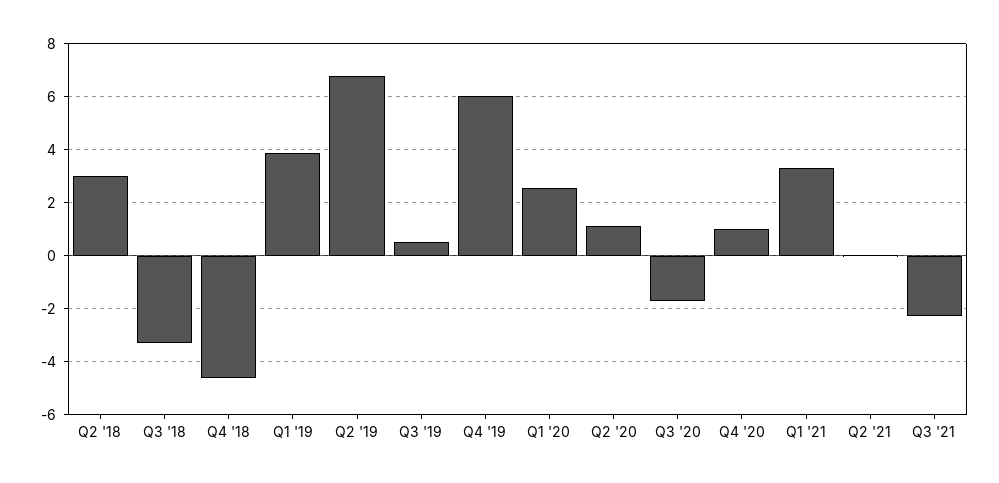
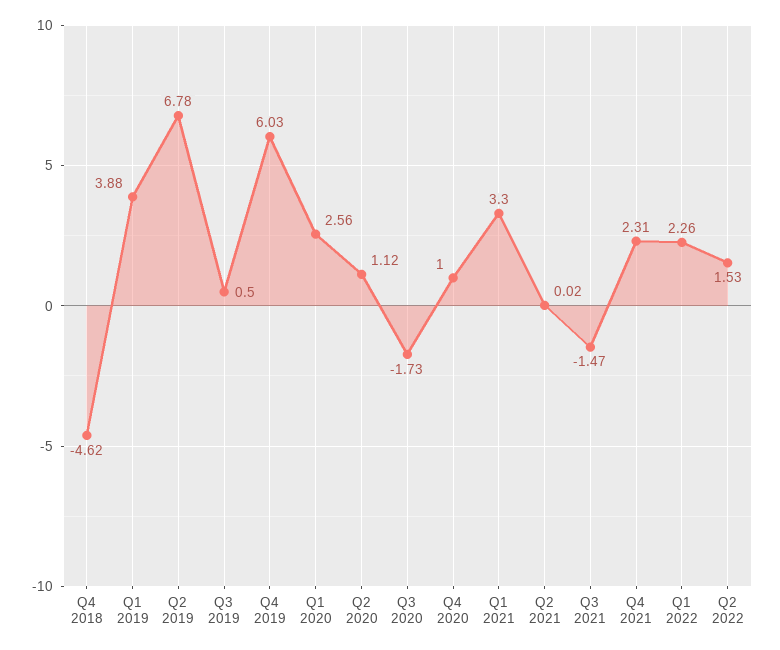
Q2 '18: 3 -> none
Q3 '18: -3.25 -> none
Q3 '21: -2.25 -> -1.47
Q4 2021: none -> 2.31
Q1 2022: none -> 2.26
Q2 2022: none -> 1.53

